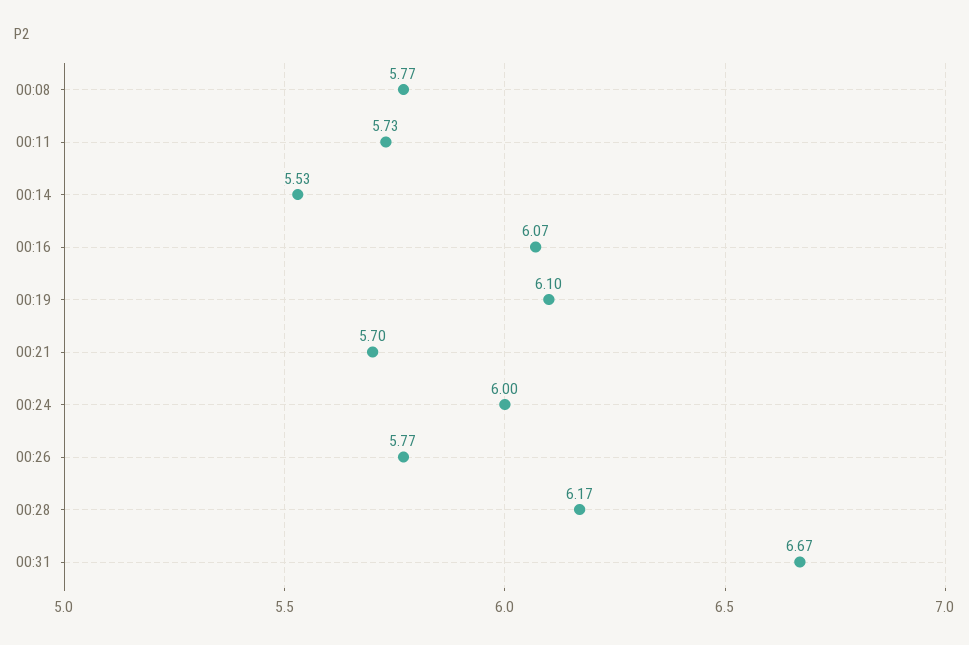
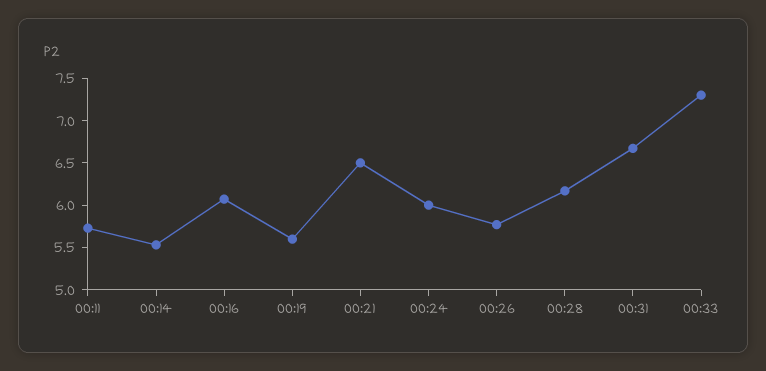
00:08: 5.77 -> none
00:19: 6.1 -> 5.6
00:21: 5.7 -> 6.5
00:33: none -> 7.3

